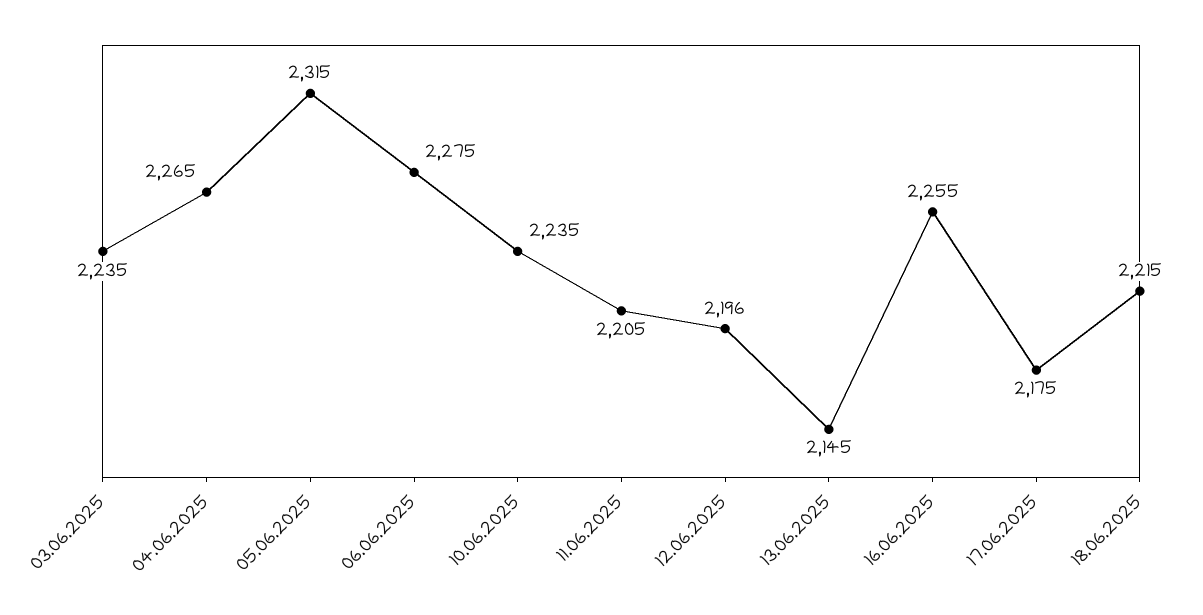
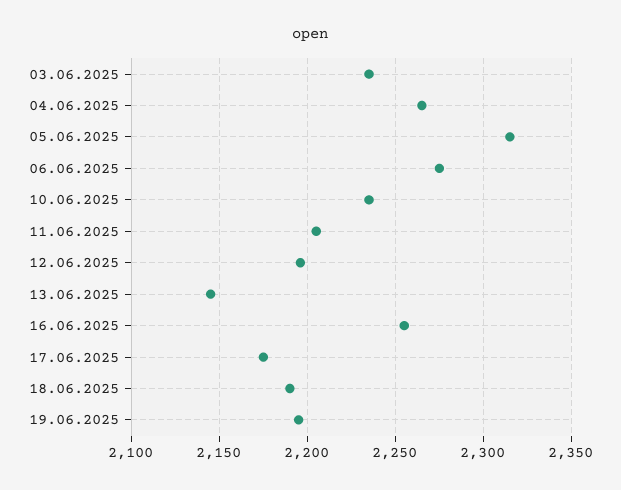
18.06.2025: 2215 -> 2190
19.06.2025: none -> 2195

